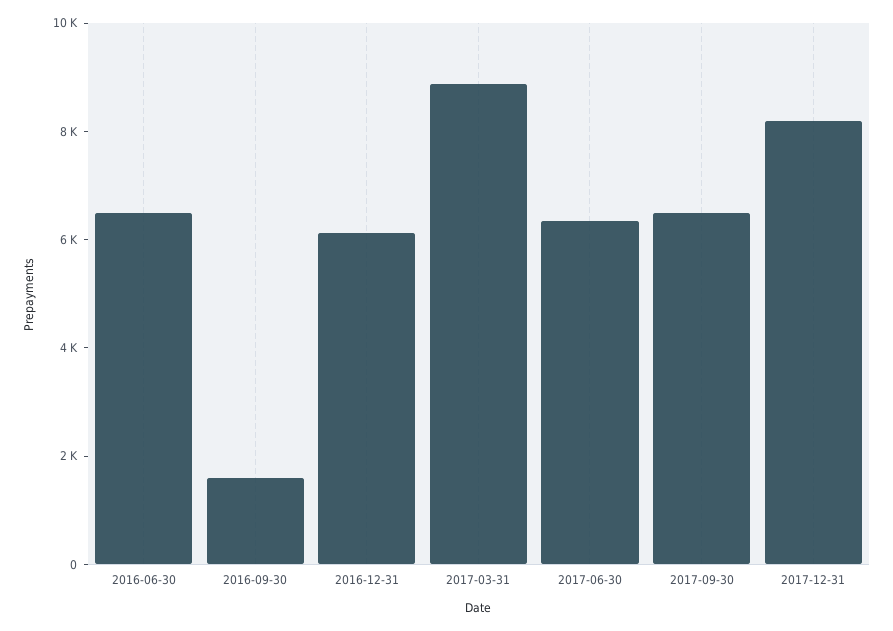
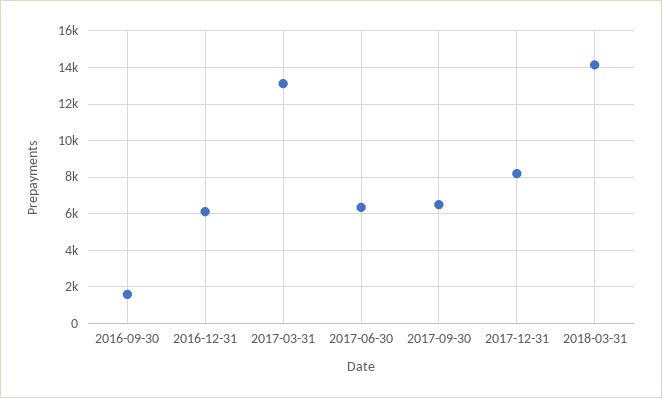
2016-06-30: 6500 -> none
2017-03-31: 9000 -> 13000
2018-03-31: none -> 14000

